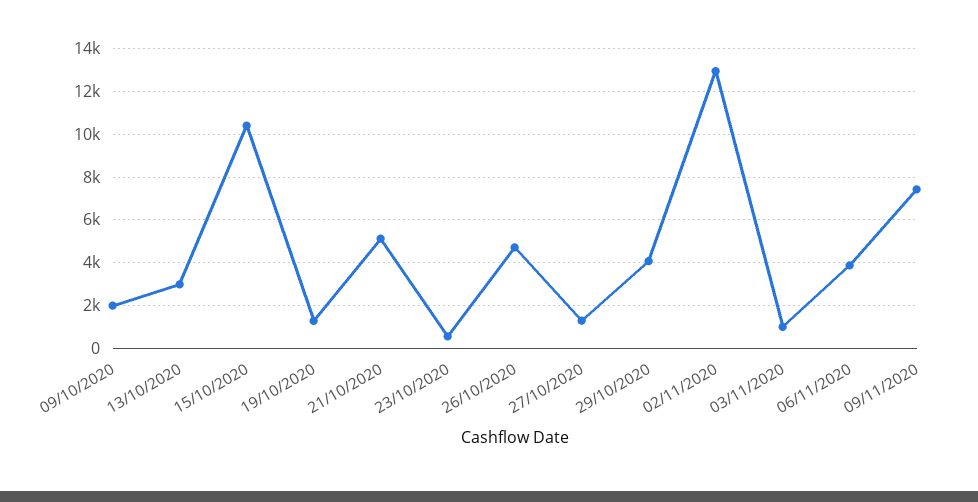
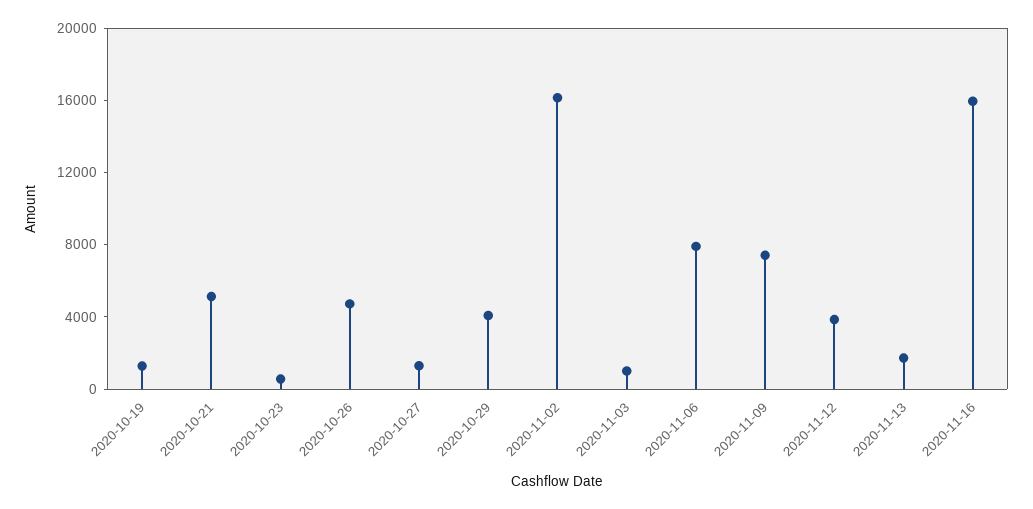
09/10/2020: 2000 -> none
13/10/2020: 3000 -> none
15/10/2020: 10500 -> none
02/11/2020: 13000 -> 16000
06/11/2020: 4000 -> 8000
2020-11-12: none -> 4000
2020-11-13: none -> 2000
2020-11-16: none -> 16000

